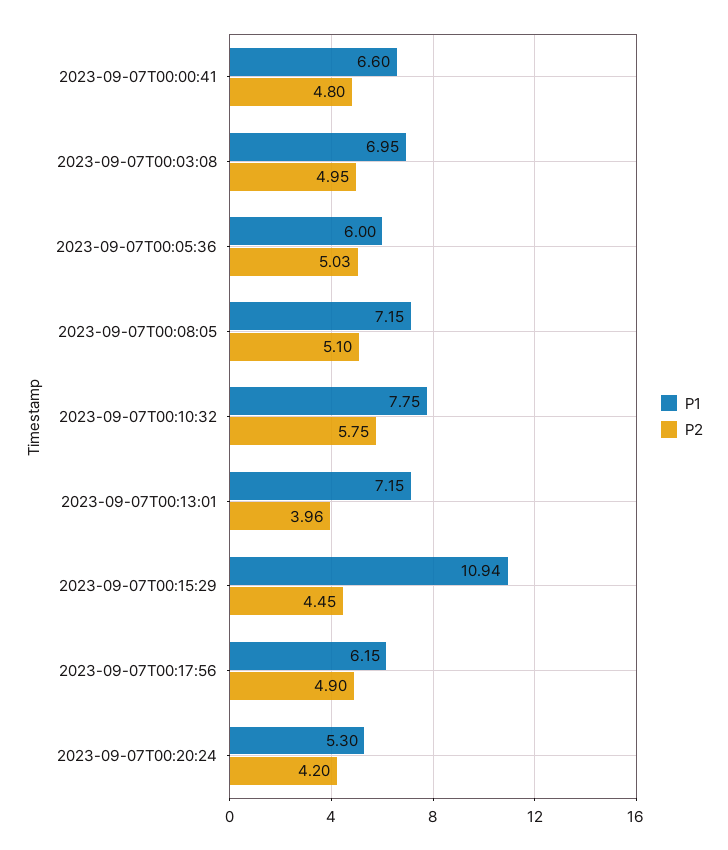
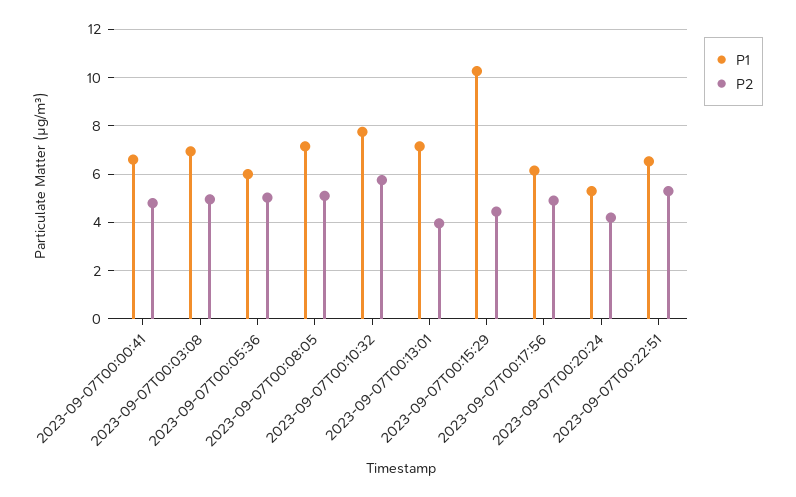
P1, 2023-09-07T00:15:29: 10.94 -> 10.25
P1, 2023-09-07T00:22:51: none -> 6.5
P2, 2023-09-07T00:22:51: none -> 5.25

